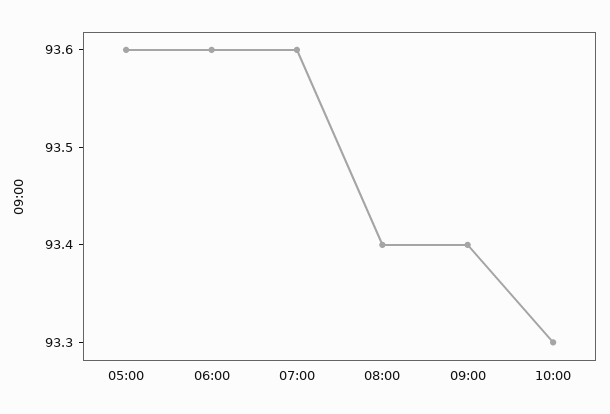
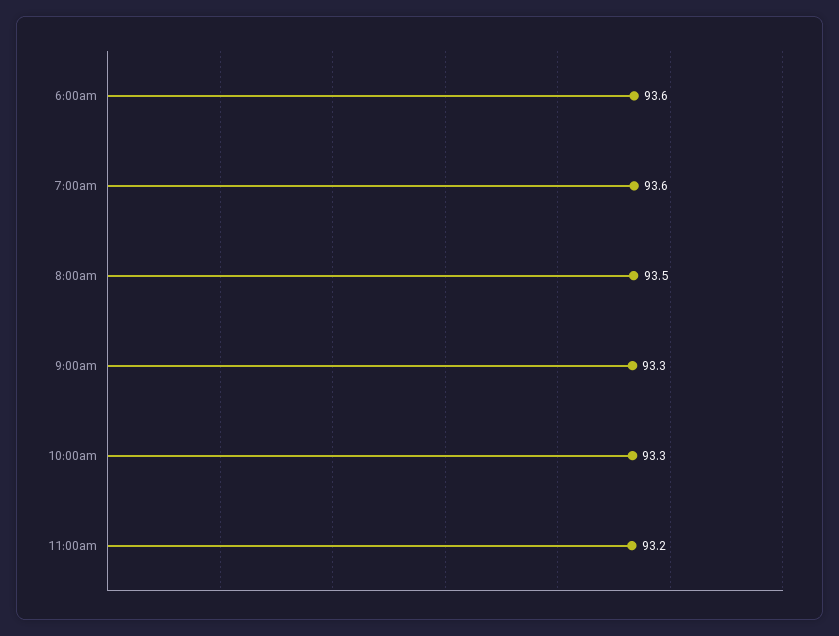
05:00: 93.6 -> none
08:00: 93.4 -> 93.5
09:00: 93.4 -> 93.3
11:00am: none -> 93.2

